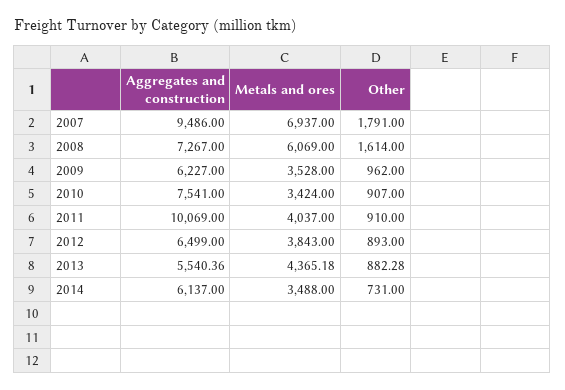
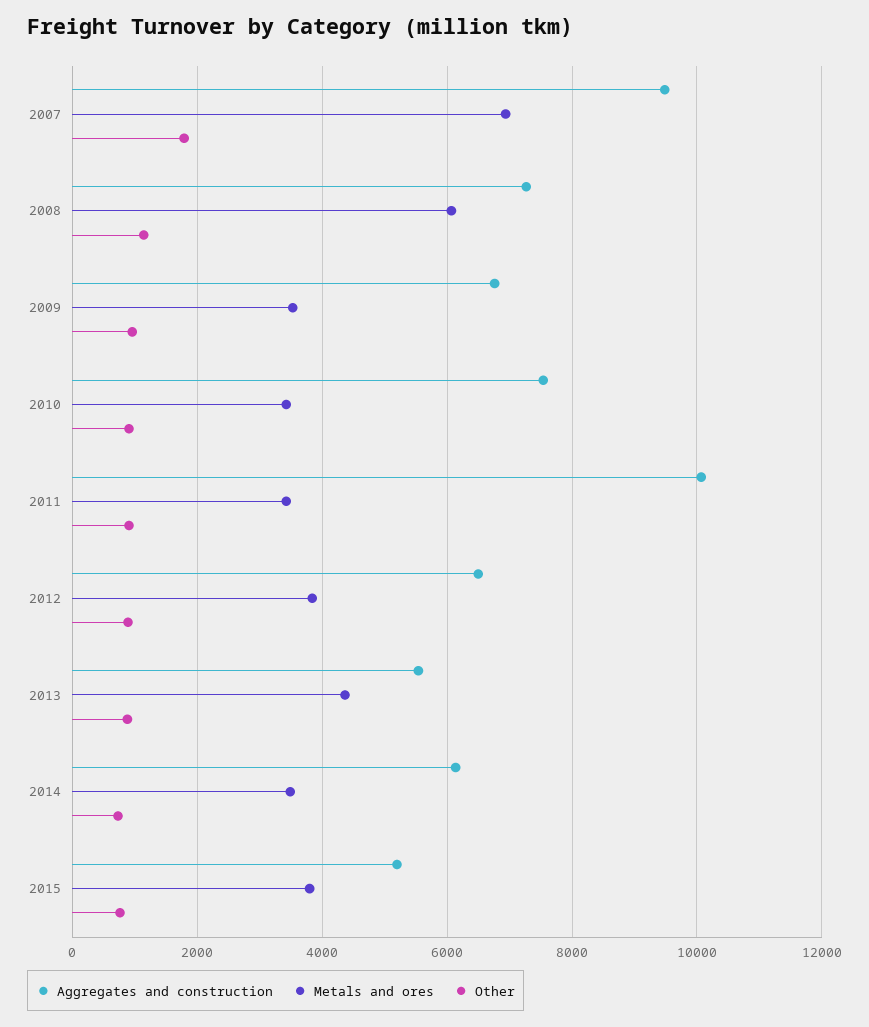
Other, 2008: 1614 -> 1200
Aggregates and construction, 2009: 6227 -> 6800
Metals and ores, 2011: 4037 -> 3400
Aggregates and construction, 2015: none -> 5200
Metals and ores, 2015: none -> 3800
Other, 2015: none -> 800

